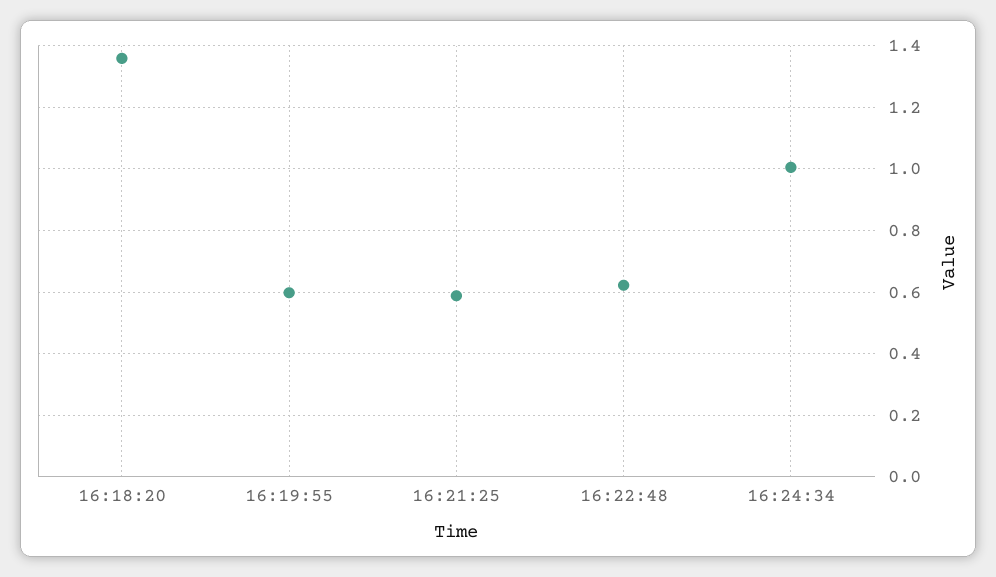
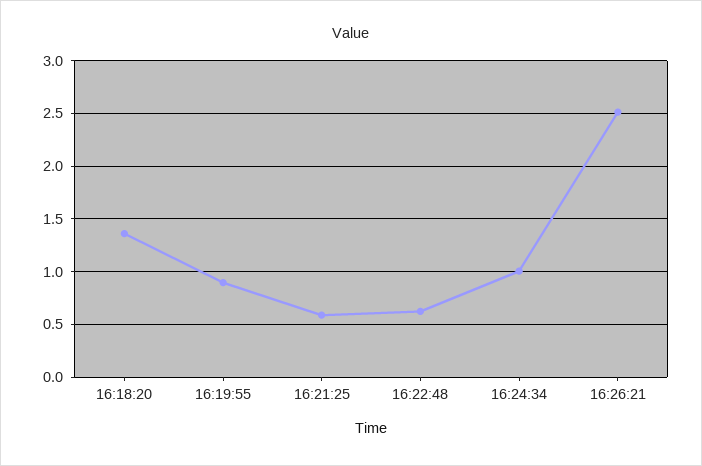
16:19:55: 0.6 -> 0.9
16:26:21: none -> 2.5

